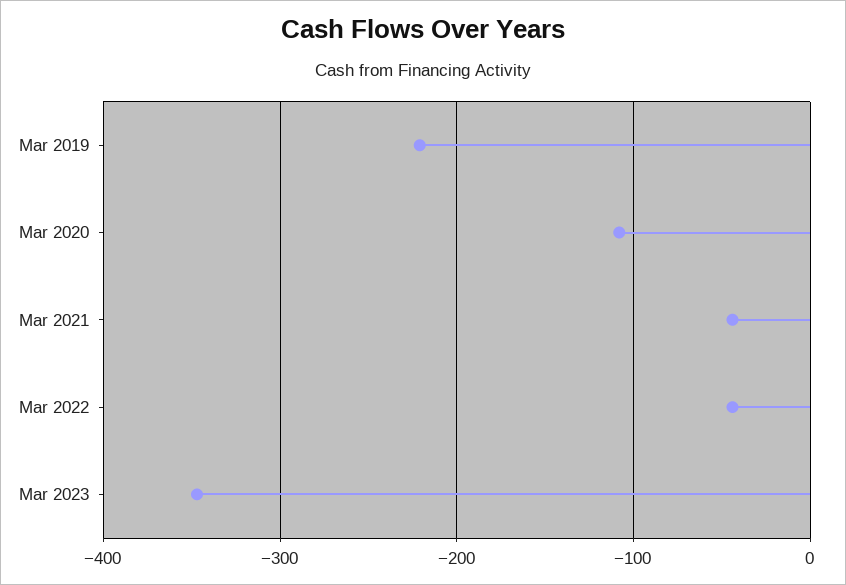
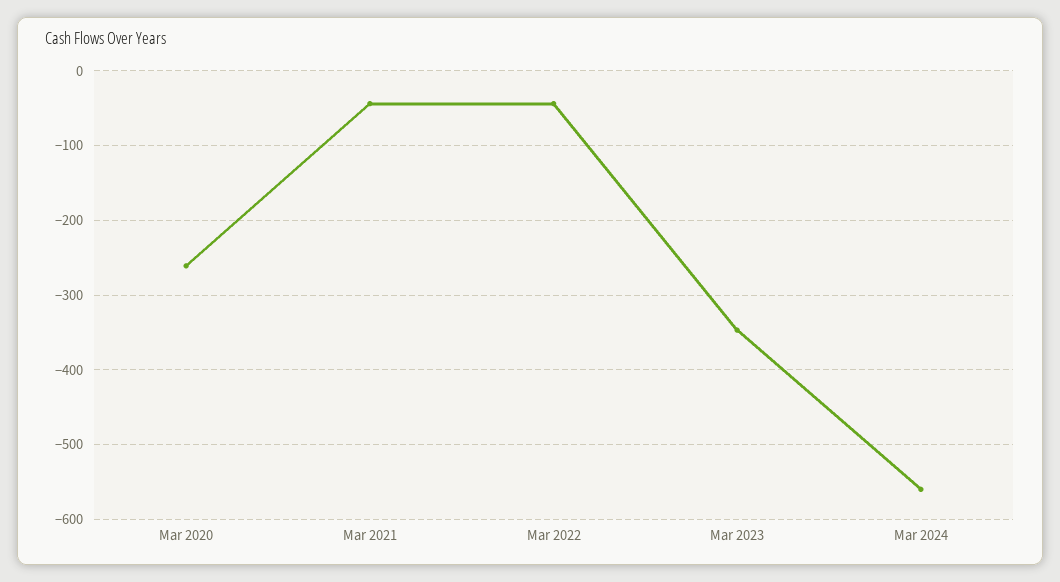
Mar 2019: -220 -> none
Mar 2020: -110 -> -260
Mar 2024: none -> -560

